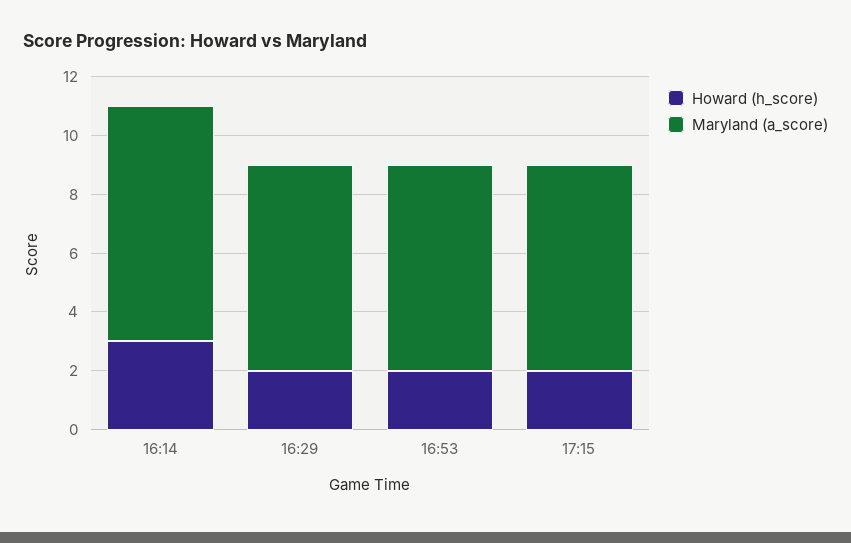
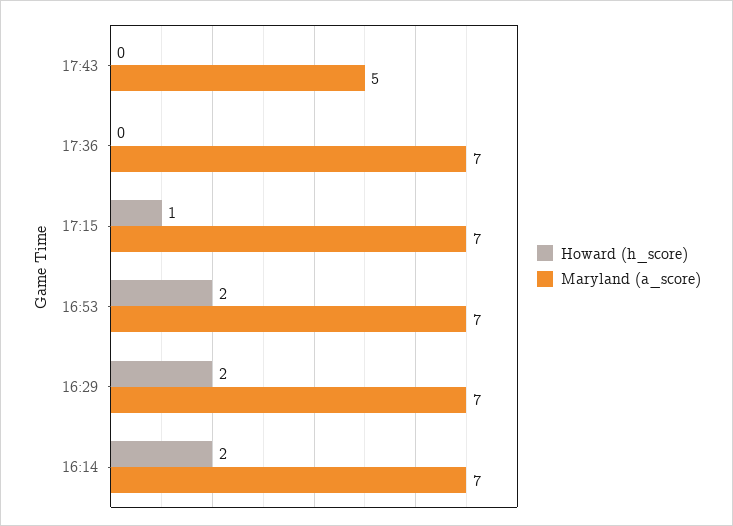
Howard (h_score), 16:14: 3 -> 2
Maryland (a_score), 16:14: 8 -> 7
Howard (h_score), 17:15: 2 -> 1
Howard (h_score), 17:43: none -> 0
Maryland (a_score), 17:43: none -> 5
Howard (h_score), 17:36: none -> 0
Maryland (a_score), 17:36: none -> 7

